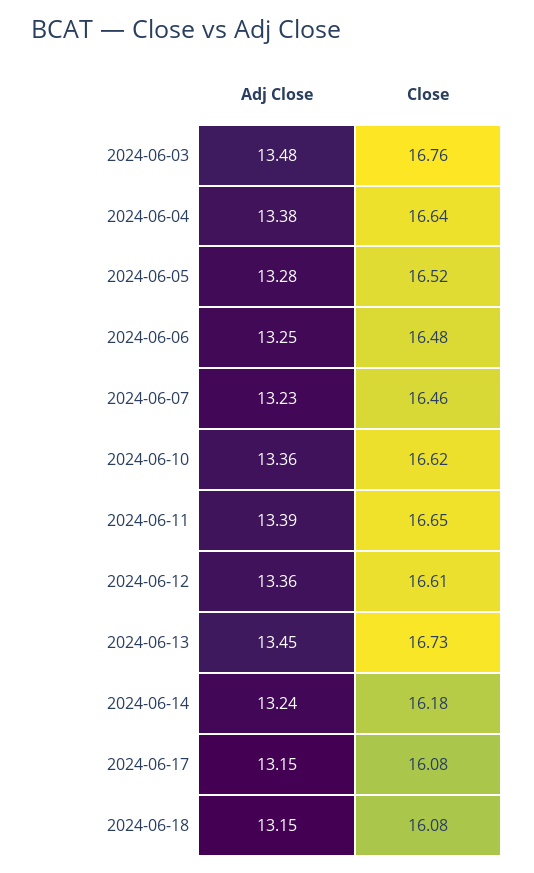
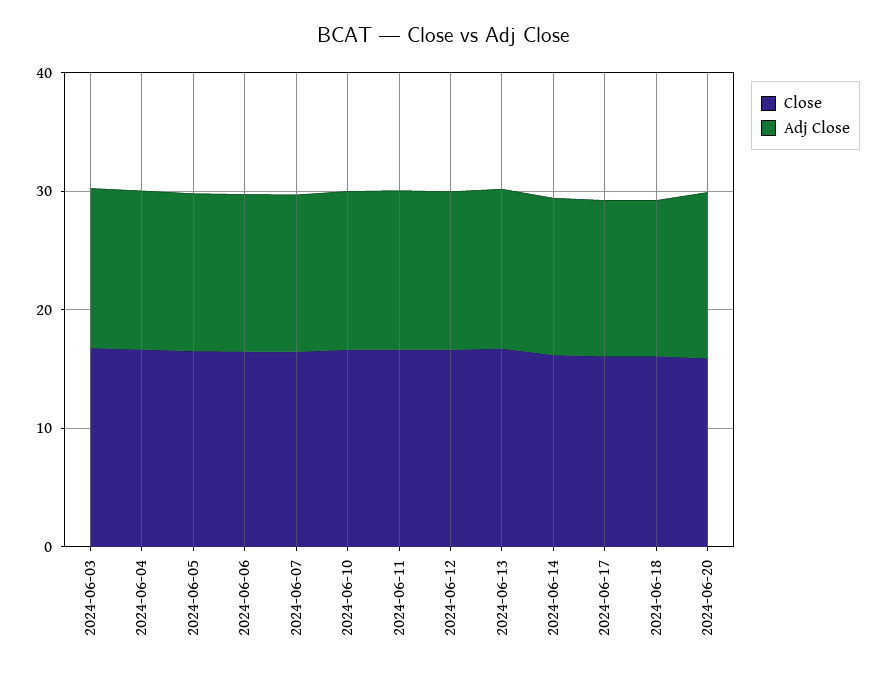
Close, 2024-06-20: none -> 16
Adj Close, 2024-06-20: none -> 14

